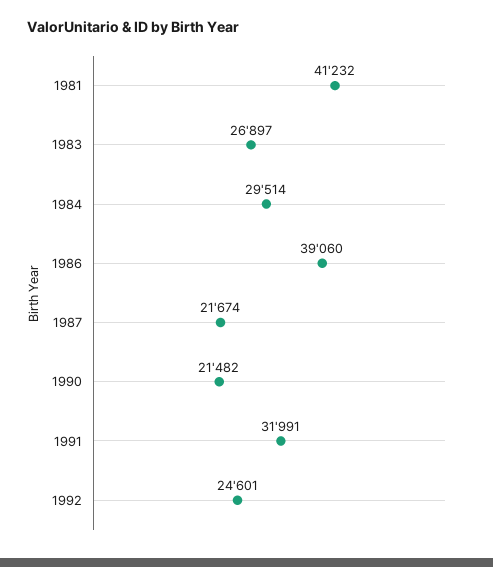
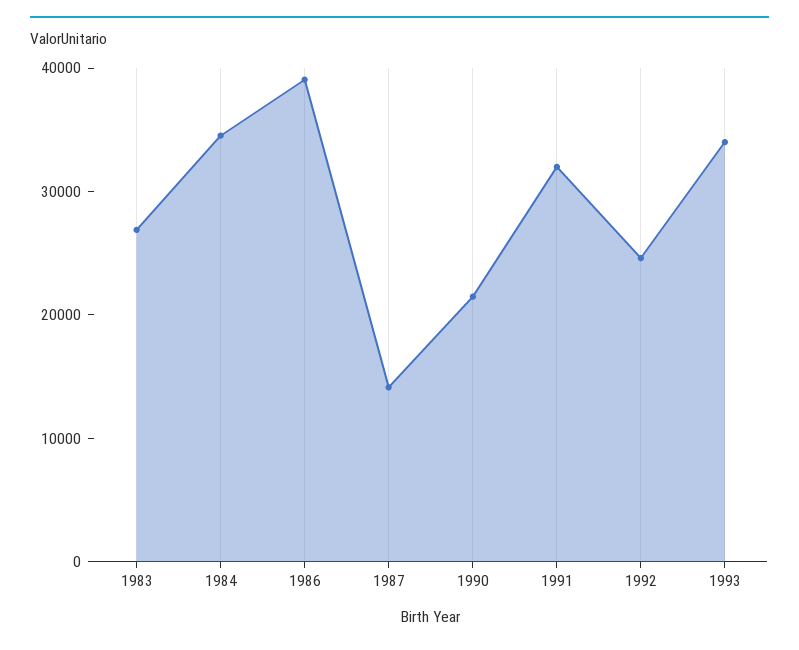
1981: 41232 -> none
1984: 29514 -> 34000
1987: 21674 -> 14000
1993: none -> 34000

